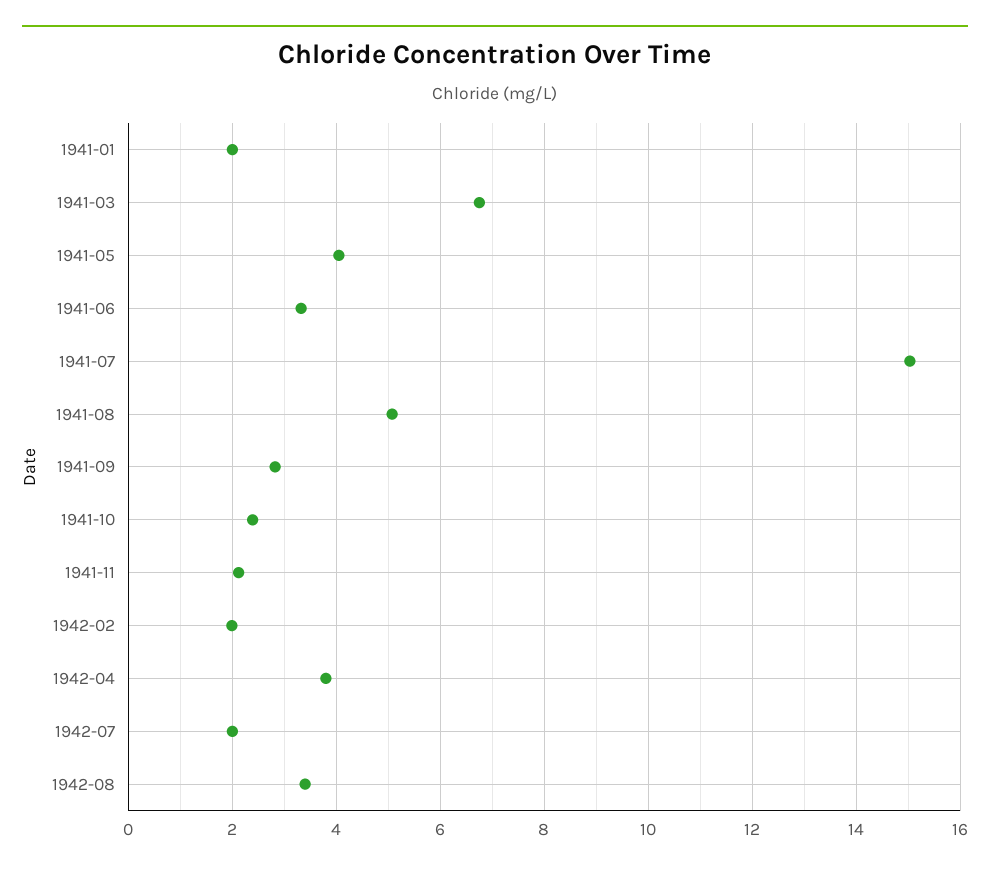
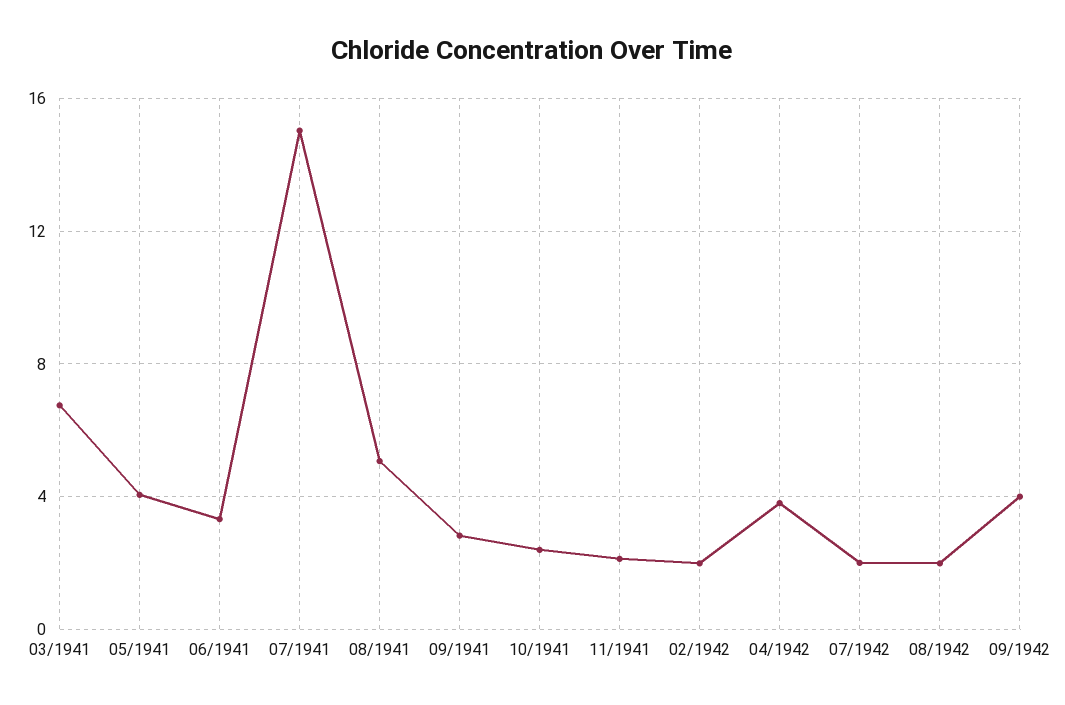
1941-01: 2 -> none
1942-08: 3.4 -> 2
09/1942: none -> 4

